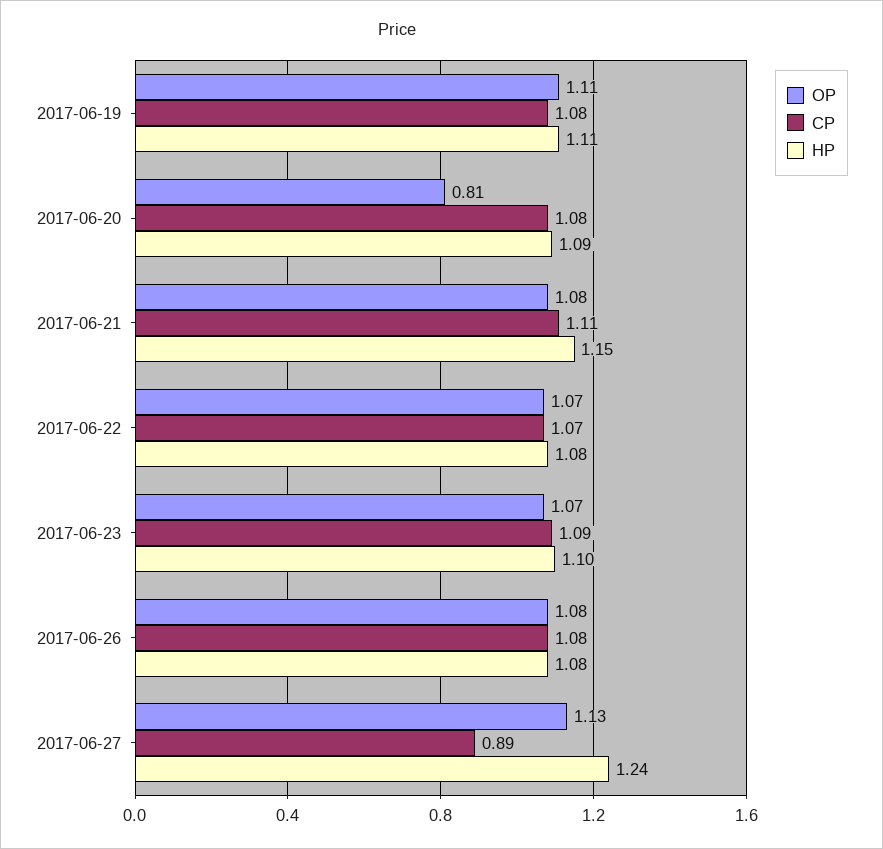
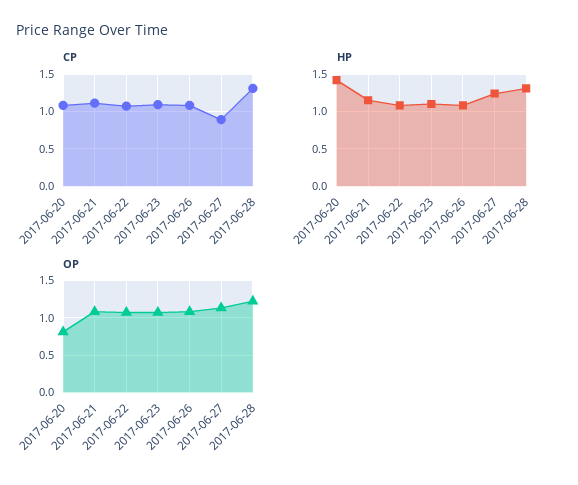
OP, 2017-06-19: 1.11 -> none
CP, 2017-06-19: 1.08 -> none
HP, 2017-06-19: 1.11 -> none
HP, 2017-06-20: 1.09 -> 1.4
CP, 2017-06-28: none -> 1.3
HP, 2017-06-28: none -> 1.3
OP, 2017-06-28: none -> 1.2

